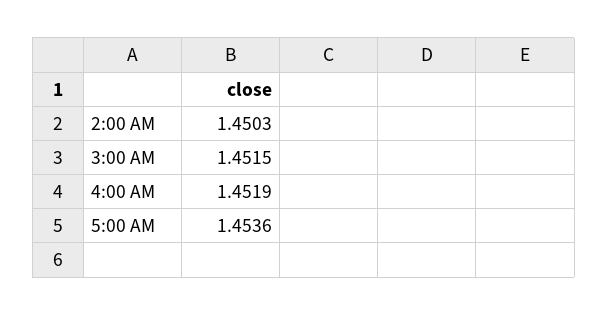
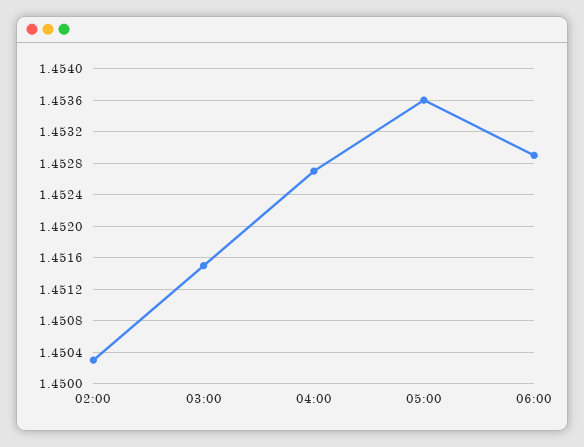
4:00 AM: 1.4519 -> 1.4527
06:00: none -> 1.4529

